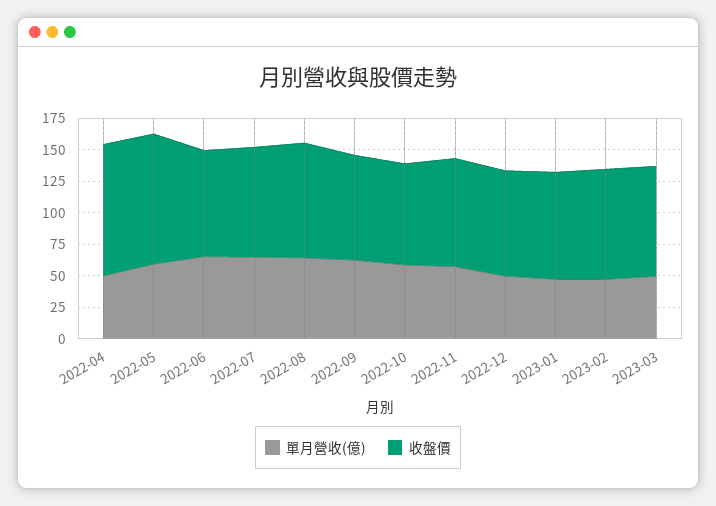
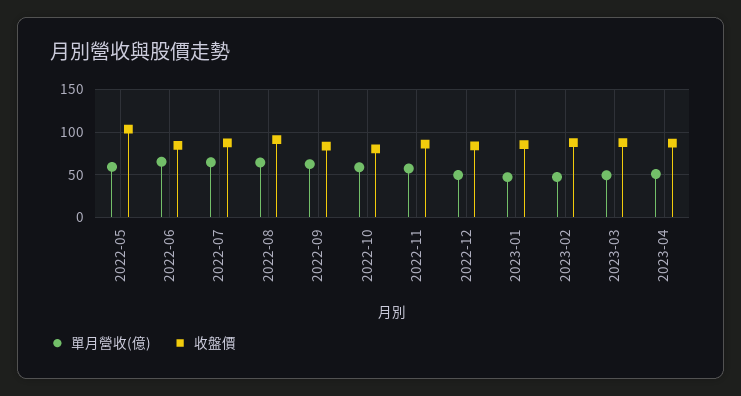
單月營收(億), 2022-04: 50 -> none
收盤價, 2022-04: 100 -> none
單月營收(億), 2023-04: none -> 50
收盤價, 2023-04: none -> 90

